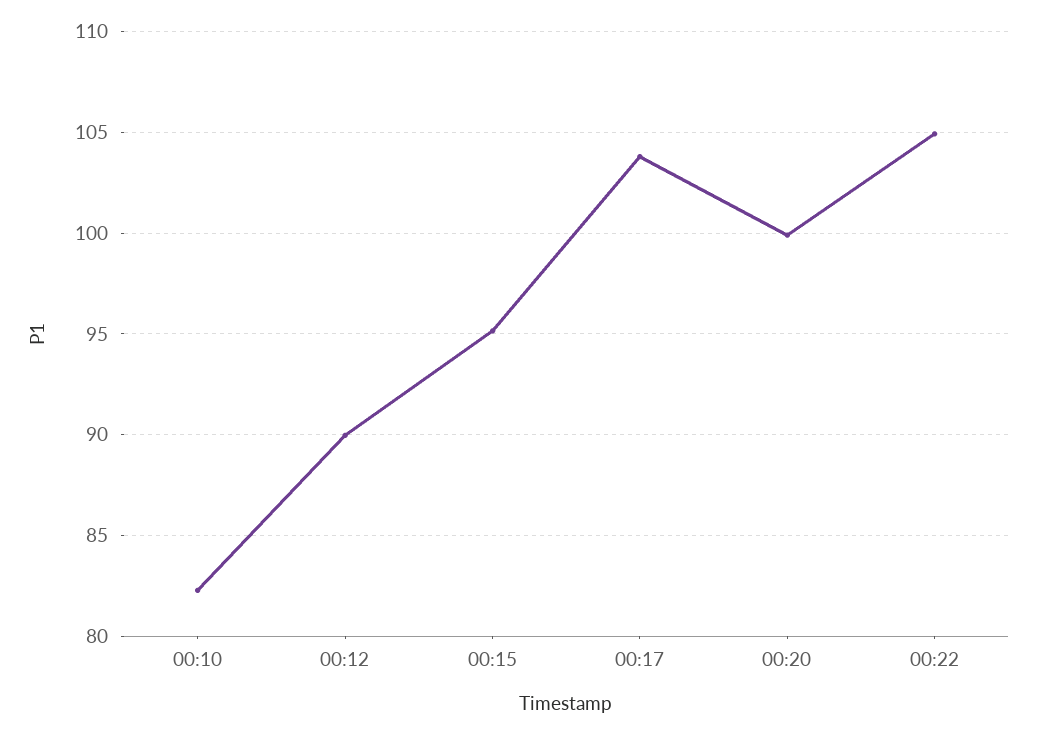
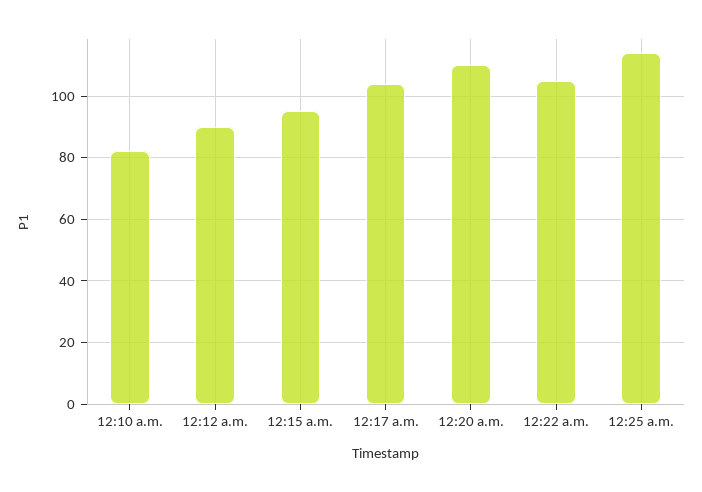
00:20: 100 -> 110
12:25 a.m.: none -> 114

